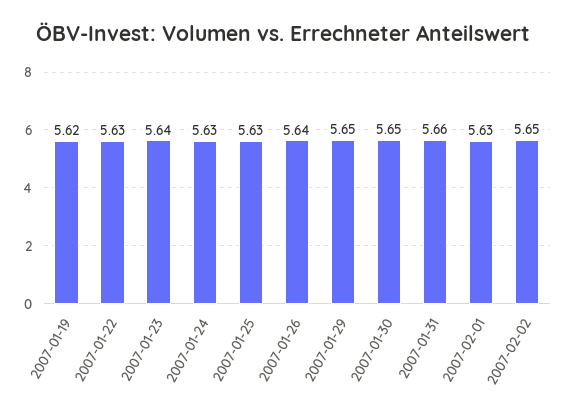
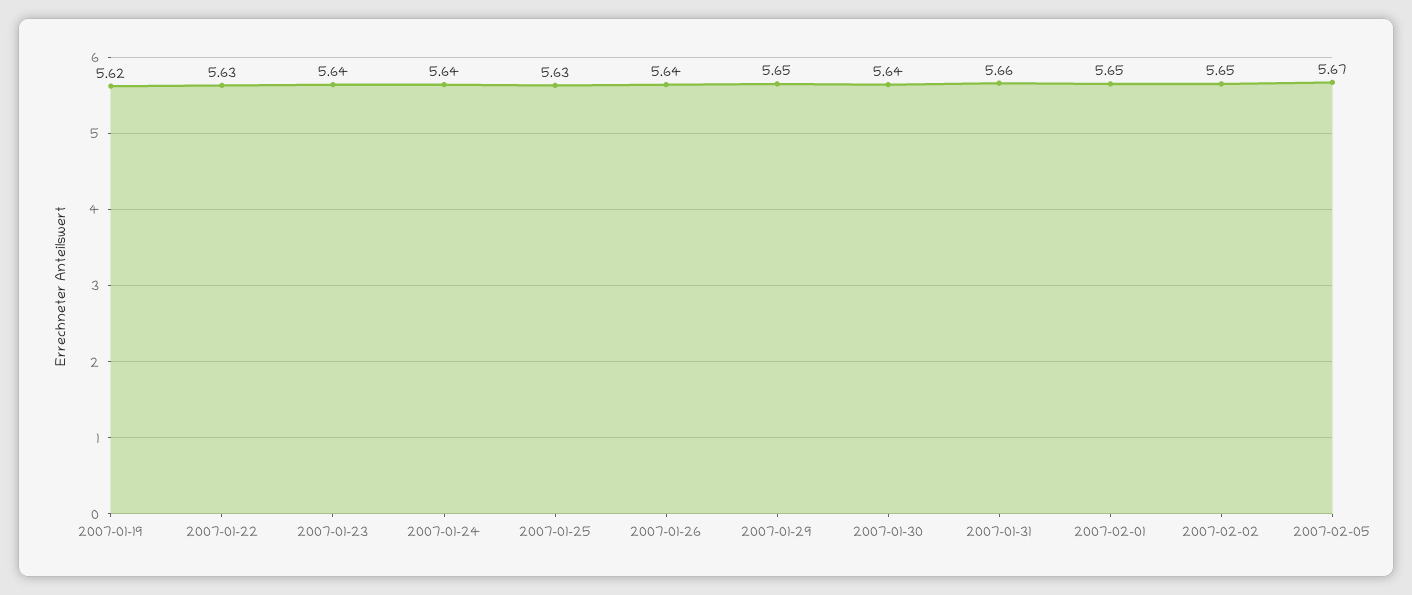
2007-01-24: 5.63 -> 5.64
2007-01-30: 5.65 -> 5.64
2007-02-01: 5.63 -> 5.65
2007-02-05: none -> 5.67

